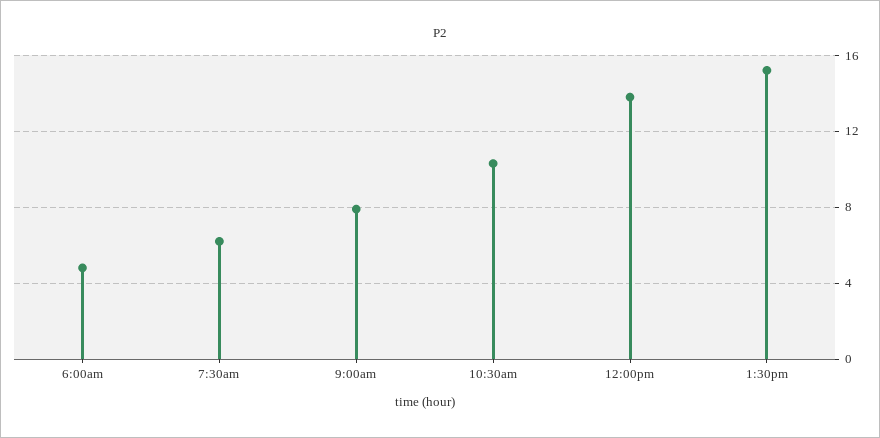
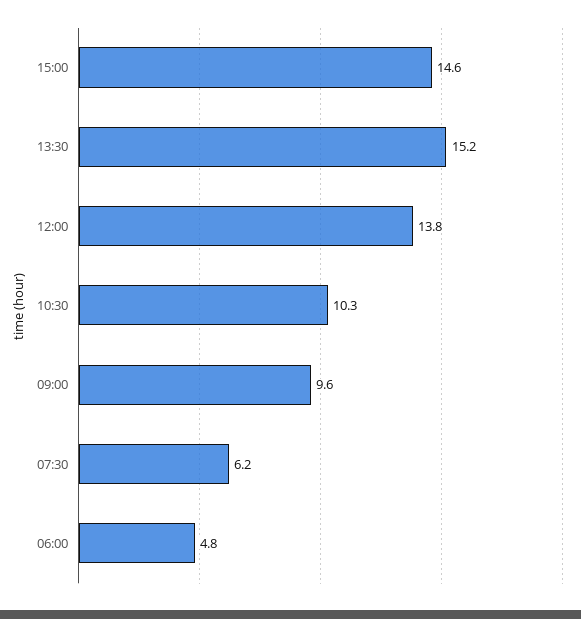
9:00am: 8 -> 9.6
15:00: none -> 14.6

